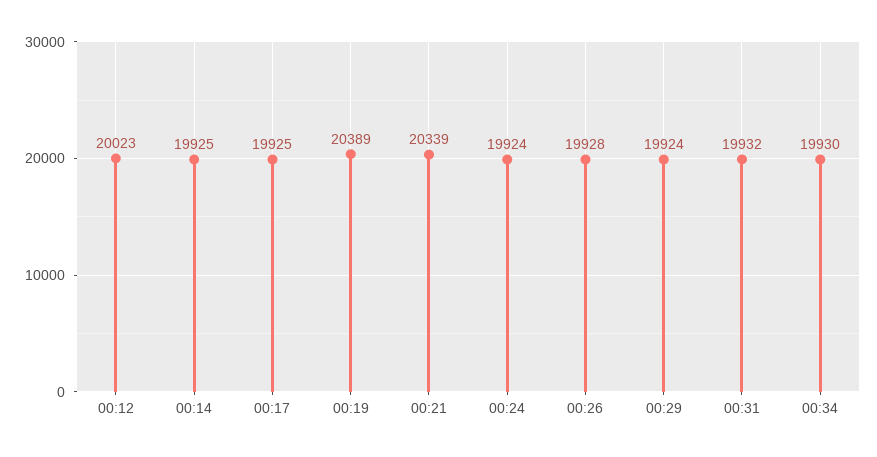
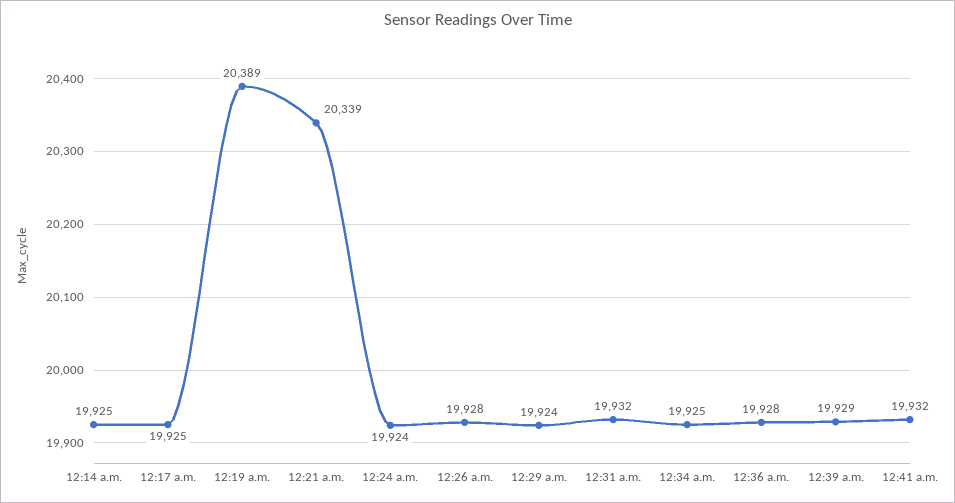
00:12: 20023 -> none
00:34: 19930 -> 19925
12:36 a.m.: none -> 19928
12:39 a.m.: none -> 19929
12:41 a.m.: none -> 19932

